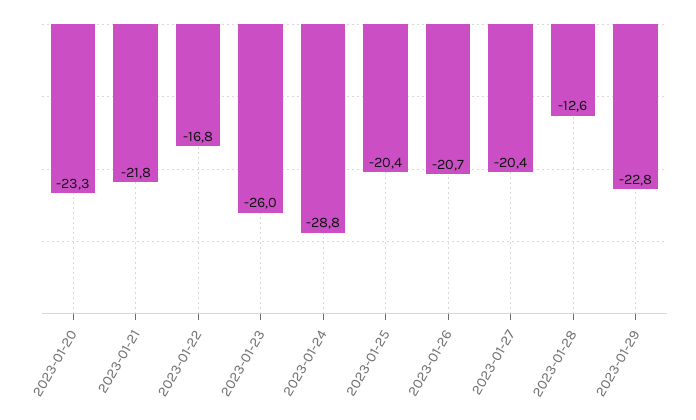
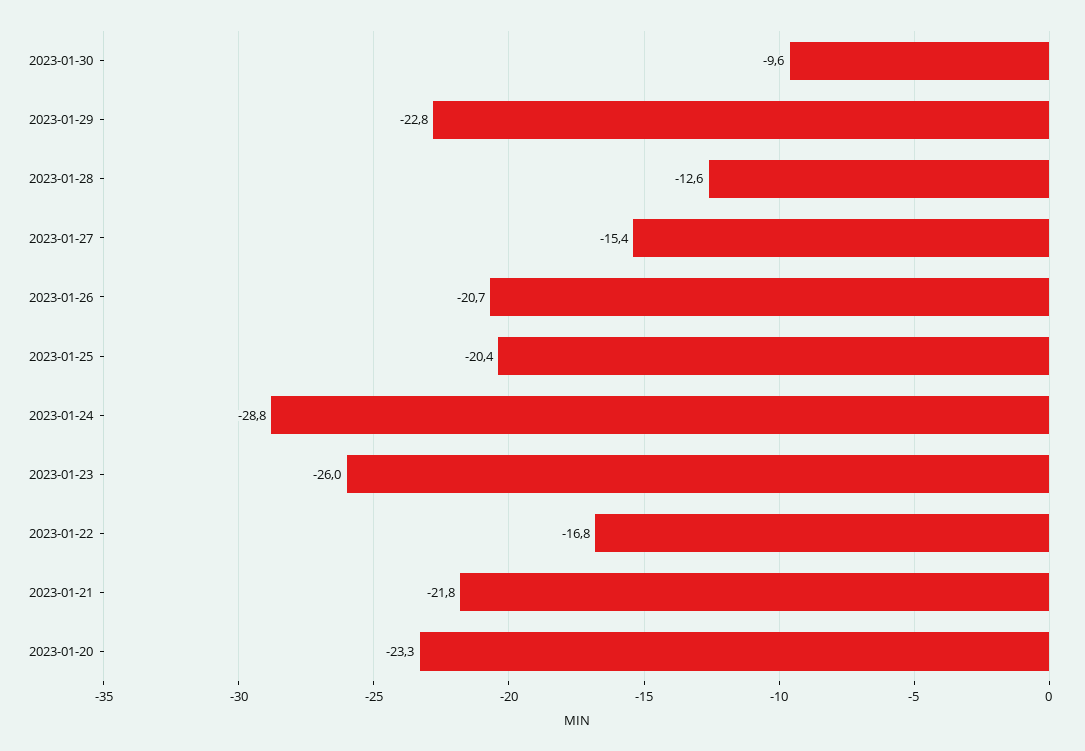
2023-01-27: -20.4 -> -15.4
2023-01-30: none -> -9.6

